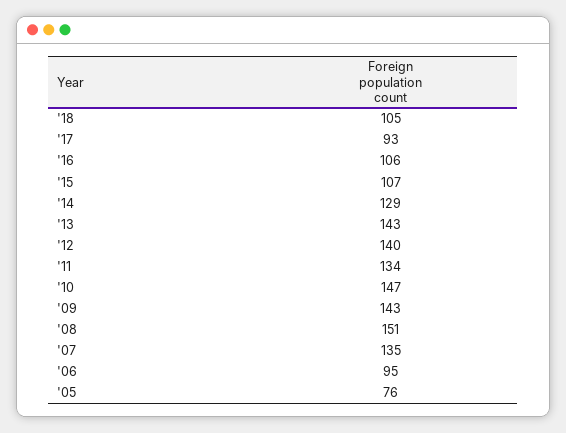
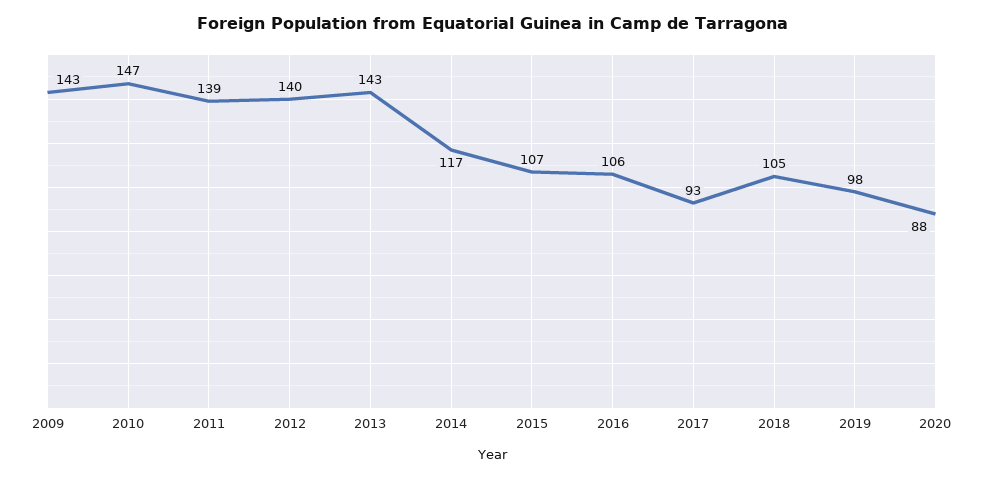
'14: 129 -> 117
'11: 134 -> 139
'08: 151 -> none
'07: 135 -> none
'06: 95 -> none
'05: 76 -> none
2019: none -> 98
2020: none -> 88

